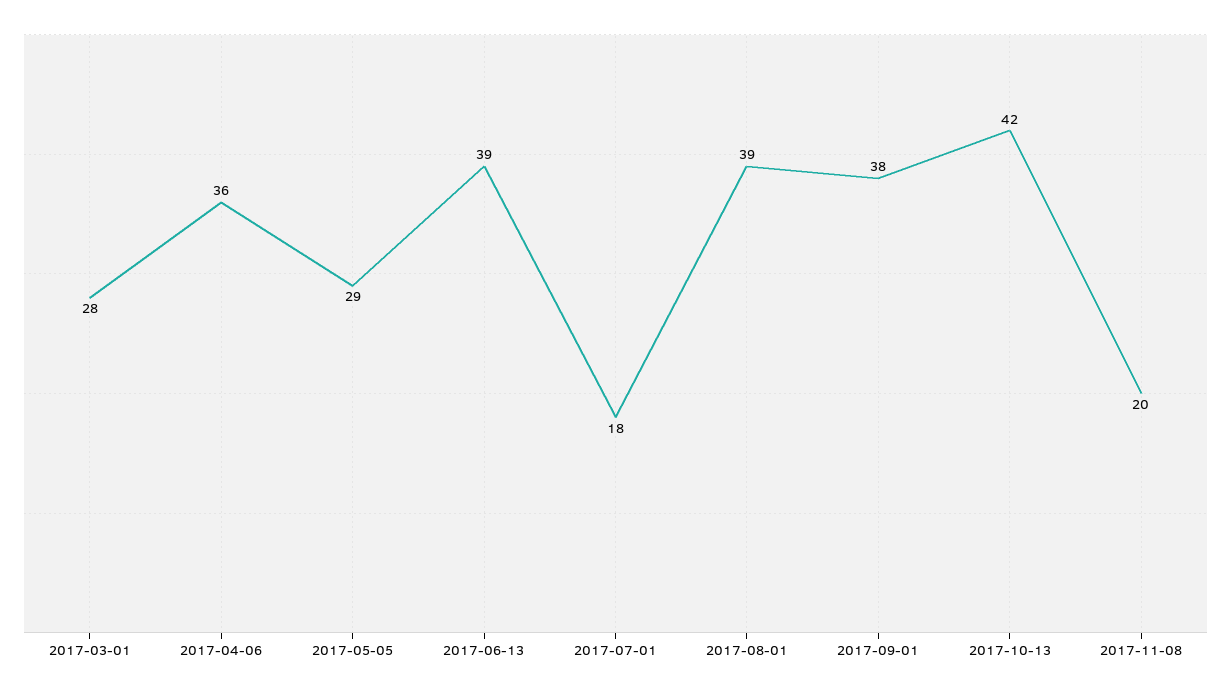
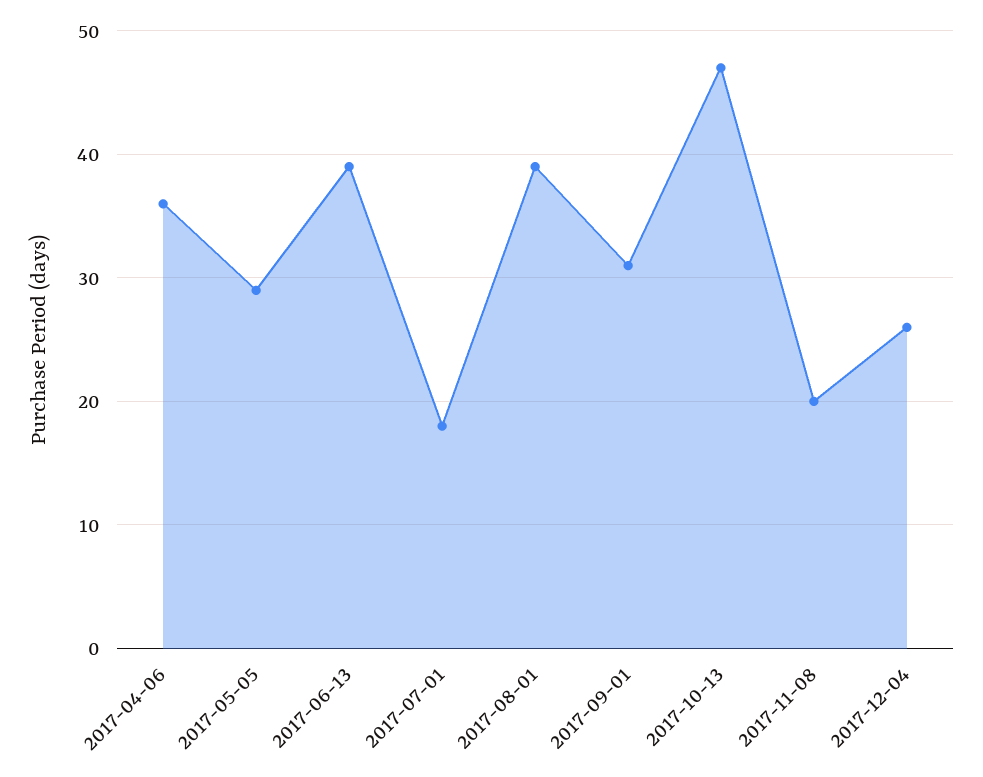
2017-03-01: 28 -> none
2017-09-01: 38 -> 31
2017-10-13: 42 -> 47
2017-12-04: none -> 26

